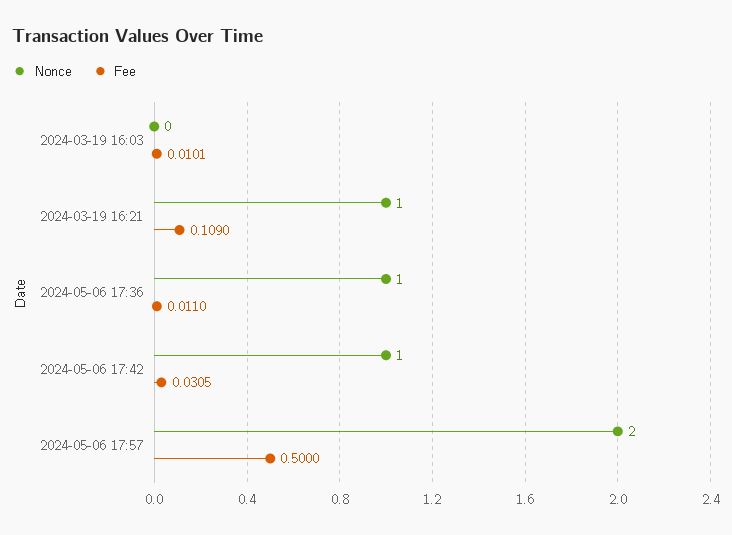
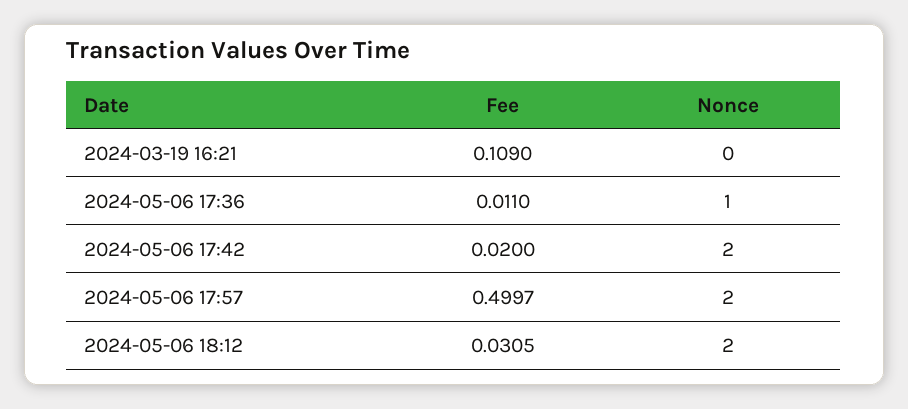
Nonce, 2024-03-19 16:03: 0 -> none
Fee, 2024-03-19 16:03: 0.0101 -> none
Nonce, 2024-03-19 16:21: 1 -> 0
Nonce, 2024-05-06 17:42: 1 -> 2
Fee, 2024-05-06 17:42: 0.0305 -> 0.02
Fee, 2024-05-06 17:57: 0.5 -> 0.4997
Fee, 2024-05-06 18:12: none -> 0.0305
Nonce, 2024-05-06 18:12: none -> 2

